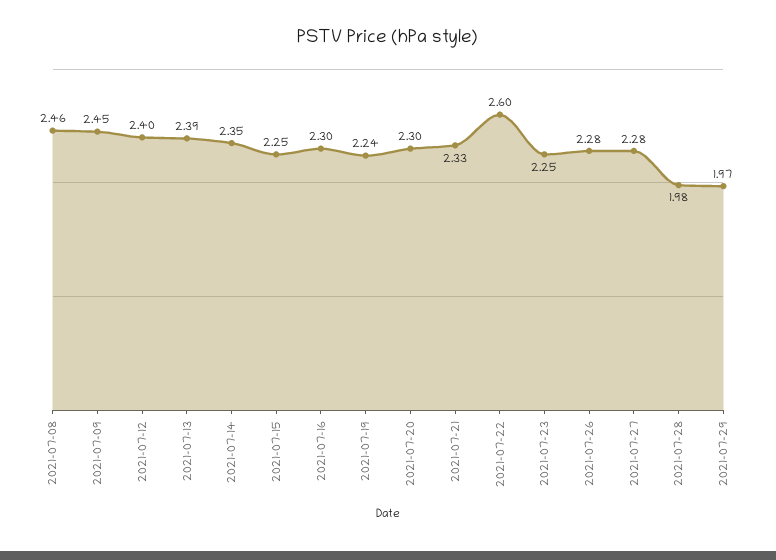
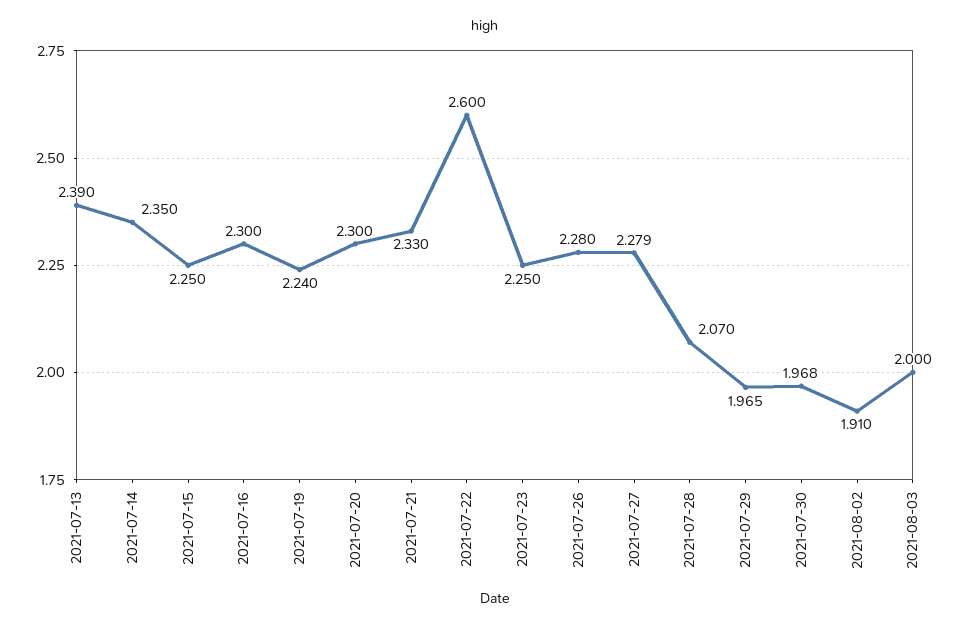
2021-07-08: 2.46 -> none
2021-07-09: 2.45 -> none
2021-07-12: 2.4 -> none
2021-07-28: 1.98 -> 2.07
2021-07-30: none -> 1.968
2021-08-02: none -> 1.91
2021-08-03: none -> 2

